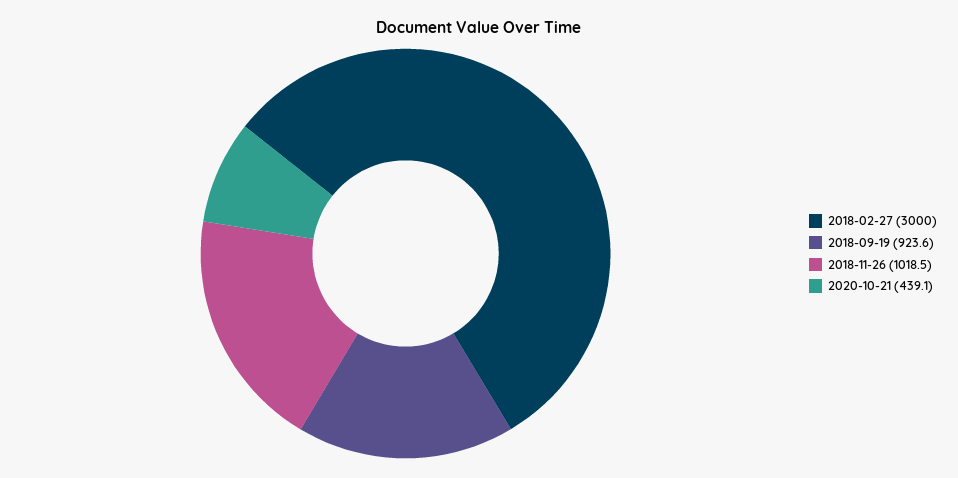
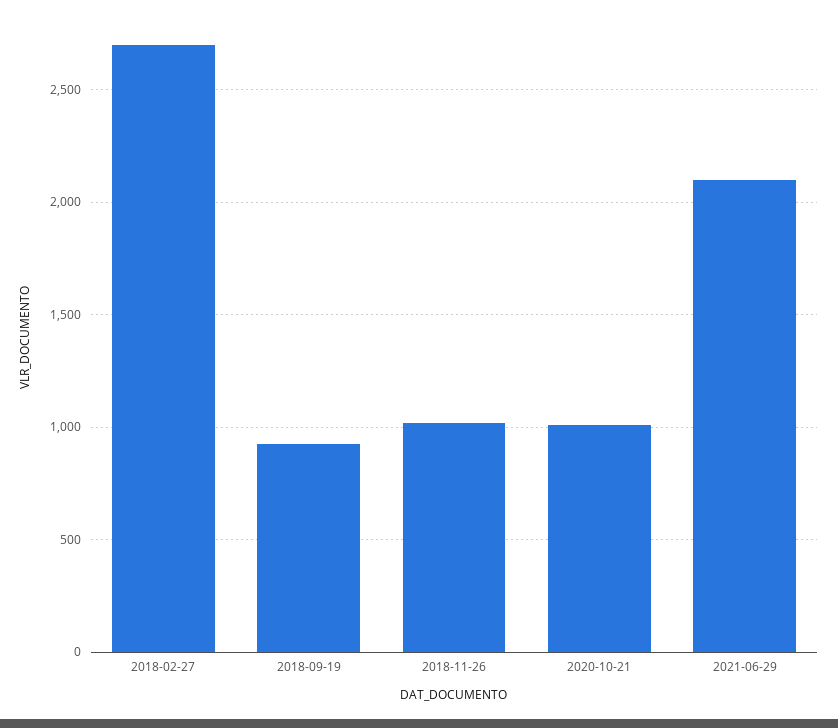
2018-02-27: 3000 -> 2700
2020-10-21: 439.1 -> 1000
2021-06-29: none -> 2100

